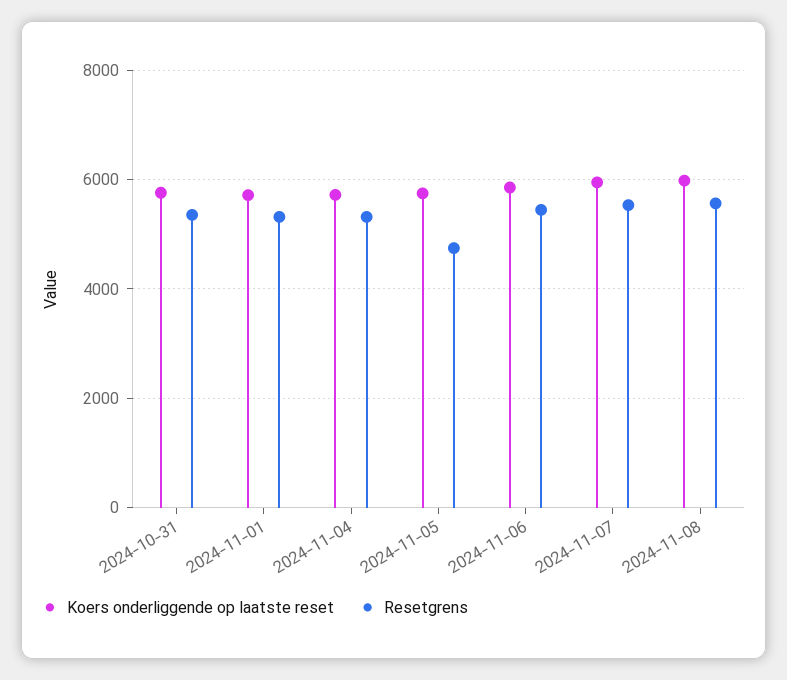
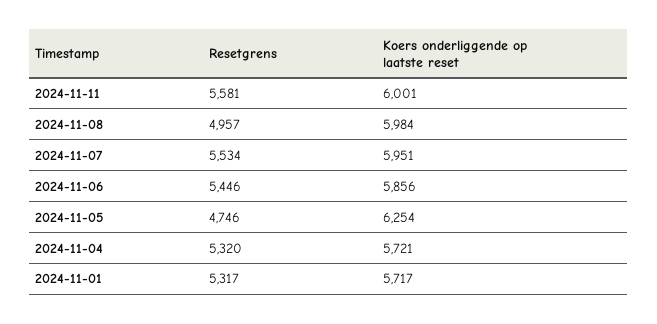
Koers onderliggende op laatste reset, 2024-10-31: 5800 -> none
Resetgrens, 2024-10-31: 5400 -> none
Koers onderliggende op laatste reset, 2024-11-05: 5800 -> 6254
Resetgrens, 2024-11-08: 5600 -> 4957
Resetgrens, 2024-11-11: none -> 5581
Koers onderliggende op laatste reset, 2024-11-11: none -> 6001

